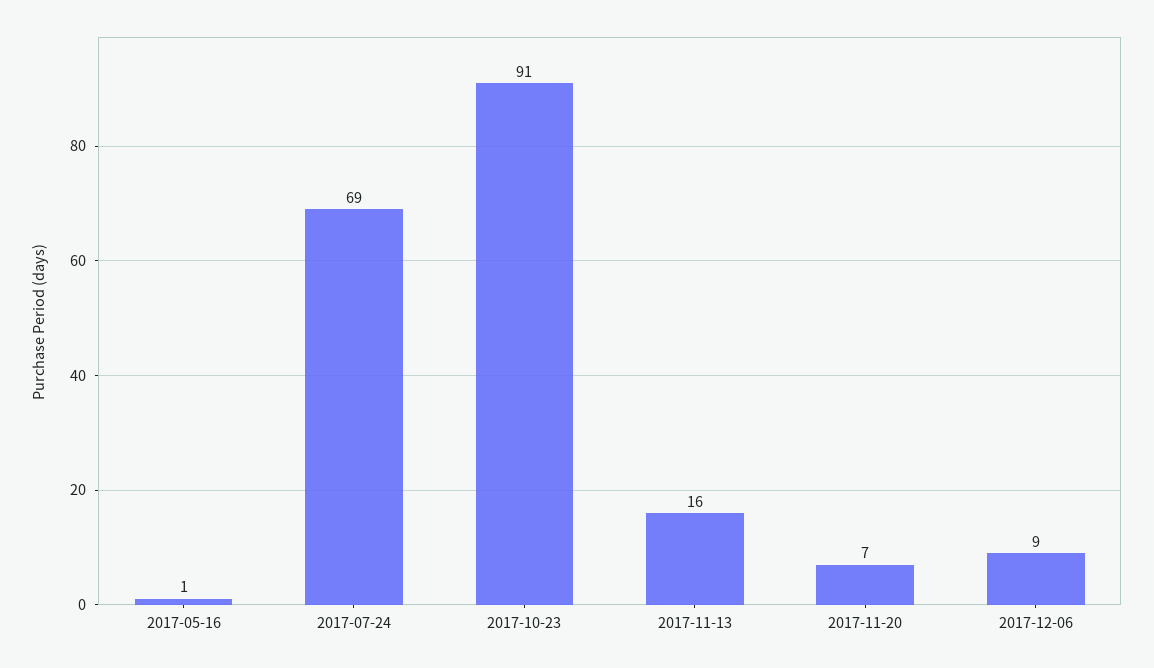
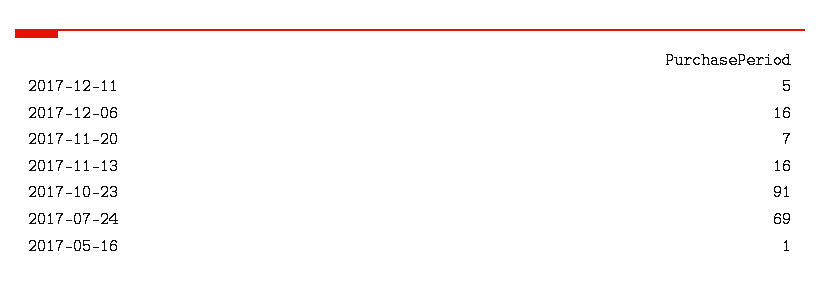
2017-12-06: 9 -> 16
2017-12-11: none -> 5

